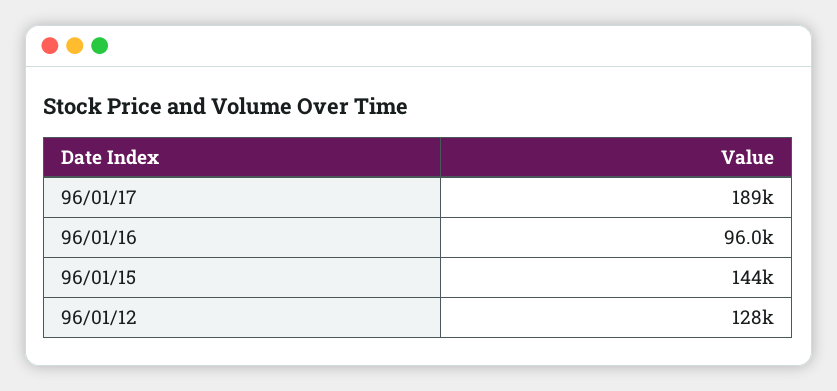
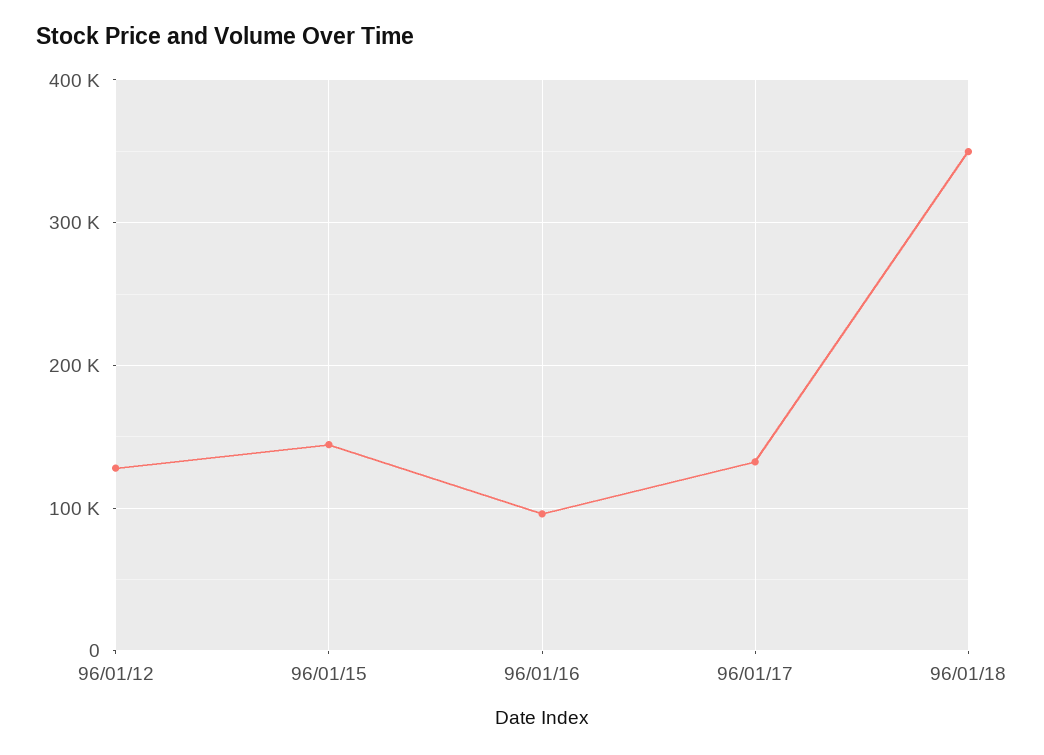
96/01/17: 189000 -> 130000
96/01/18: none -> 350000

